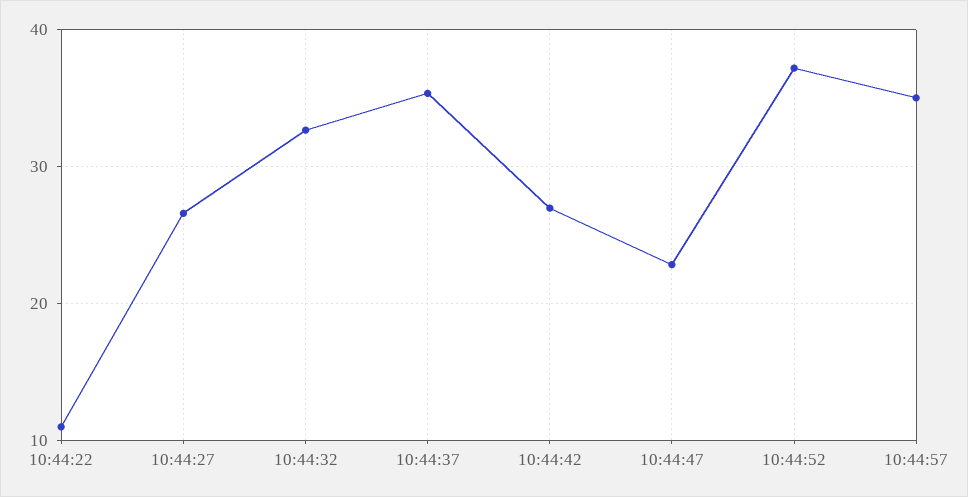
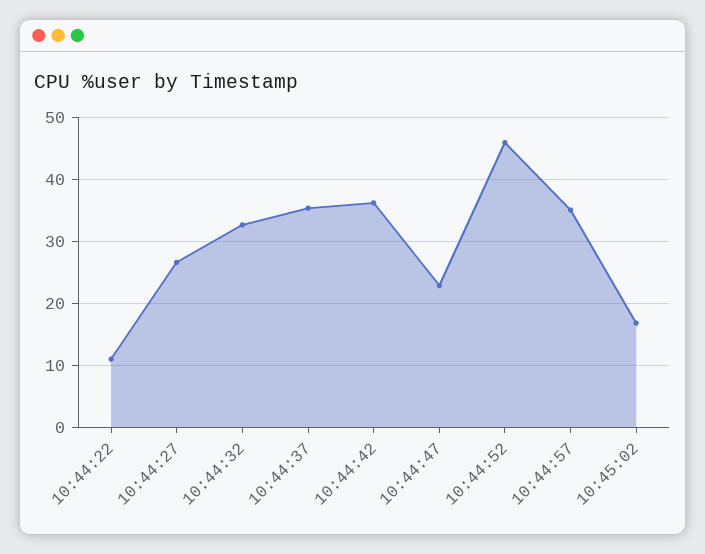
10:44:42: 27 -> 36
10:44:52: 37 -> 46
10:45:02: none -> 17

